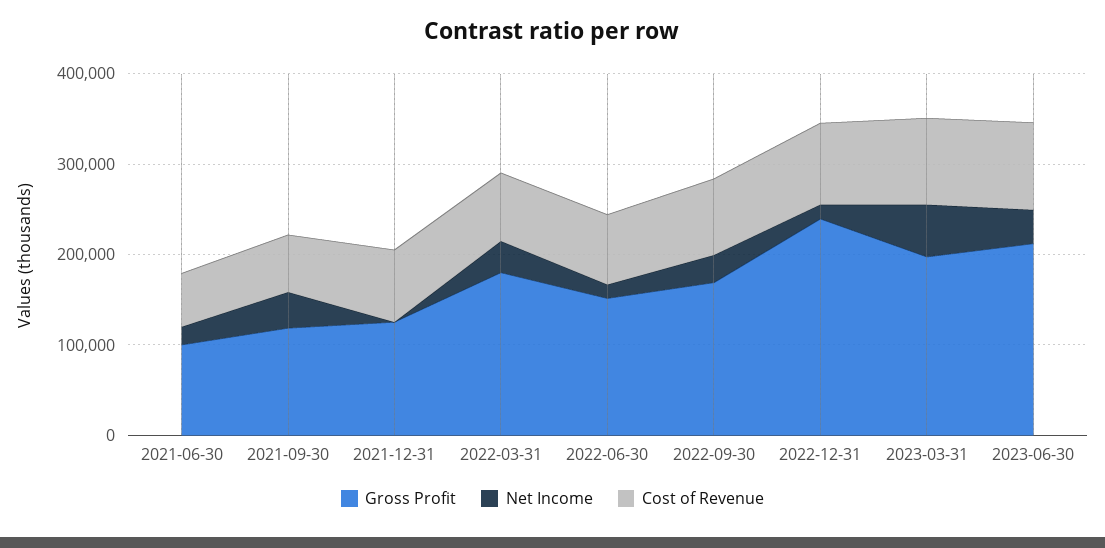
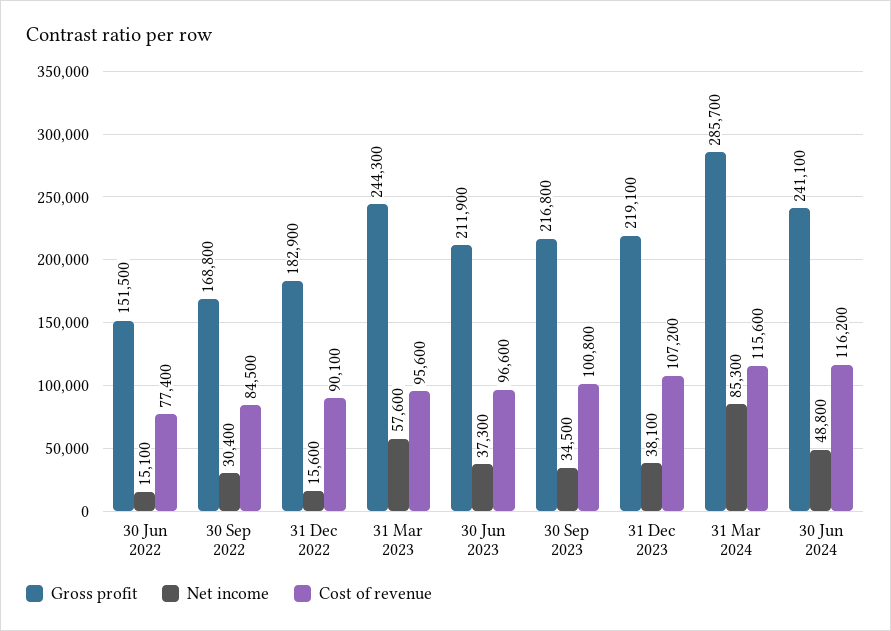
Gross Profit, 2021-06-30: 100000 -> none
Net Income, 2021-06-30: 20000 -> none
Cost of Revenue, 2021-06-30: 60000 -> none
Gross Profit, 2021-09-30: 120000 -> none
Net Income, 2021-09-30: 40000 -> none
Cost of Revenue, 2021-09-30: 60000 -> none
Gross Profit, 2021-12-31: 120000 -> none
Net Income, 2021-12-31: 0 -> none
Cost of Revenue, 2021-12-31: 80000 -> none
Gross Profit, 2022-03-31: 180000 -> none
Net Income, 2022-03-31: 40000 -> none
Cost of Revenue, 2022-03-31: 80000 -> none
Gross Profit, 2022-12-31: 240000 -> 182900
Gross Profit, 2023-03-31: 200000 -> 244300
Gross Profit, 30 Sep 2023: none -> 216800
Net Income, 30 Sep 2023: none -> 34500
Cost of Revenue, 30 Sep 2023: none -> 100800
Gross Profit, 31 Dec 2023: none -> 219100
Net Income, 31 Dec 2023: none -> 38100
Cost of Revenue, 31 Dec 2023: none -> 107200
Gross Profit, 31 Mar 2024: none -> 285700
Net Income, 31 Mar 2024: none -> 85300
Cost of Revenue, 31 Mar 2024: none -> 115600
Gross Profit, 30 Jun 2024: none -> 241100
Net Income, 30 Jun 2024: none -> 48800
Cost of Revenue, 30 Jun 2024: none -> 116200

